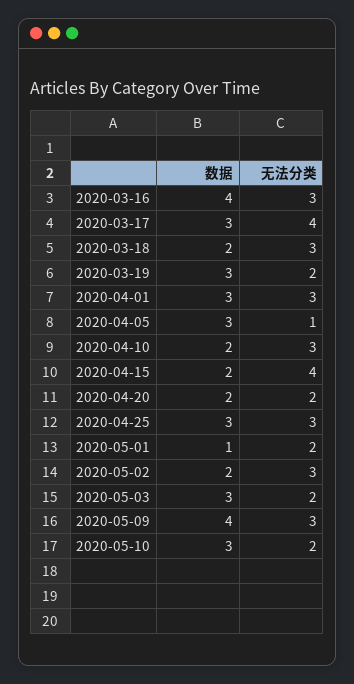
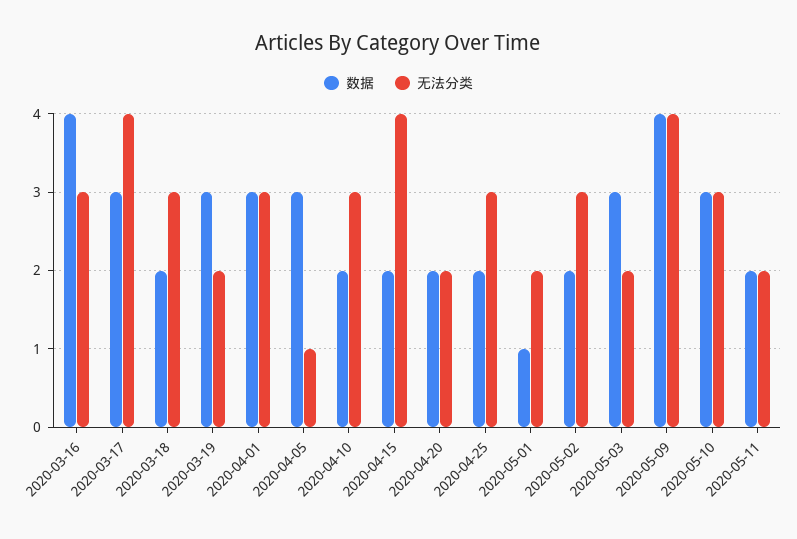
数据, 2020-04-25: 3 -> 2
无法分类, 2020-05-09: 3 -> 4
无法分类, 2020-05-10: 2 -> 3
数据, 2020-05-11: none -> 2
无法分类, 2020-05-11: none -> 2

